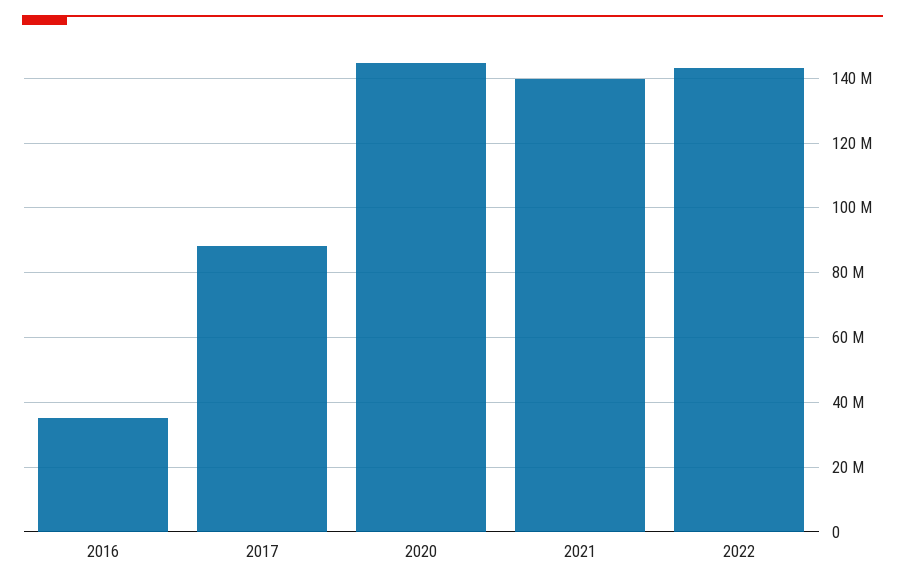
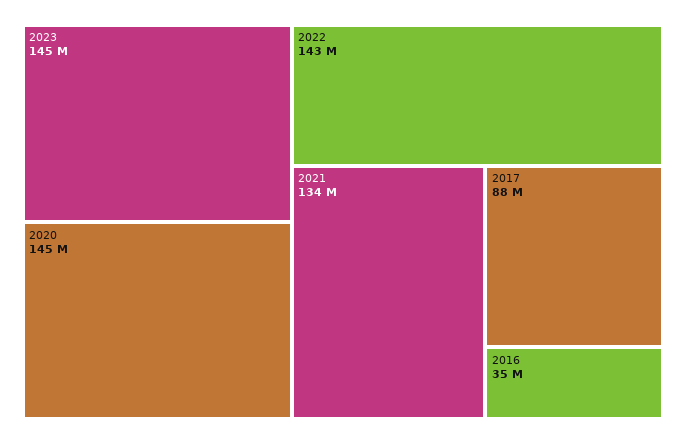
2021: 140000000 -> 134000000
2023: none -> 145000000

